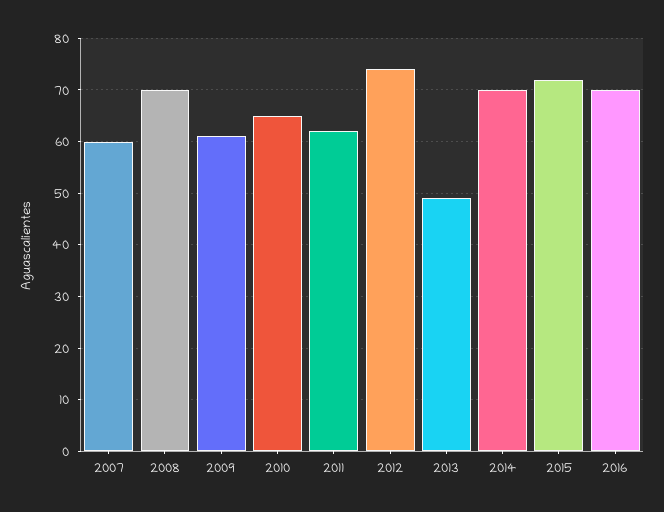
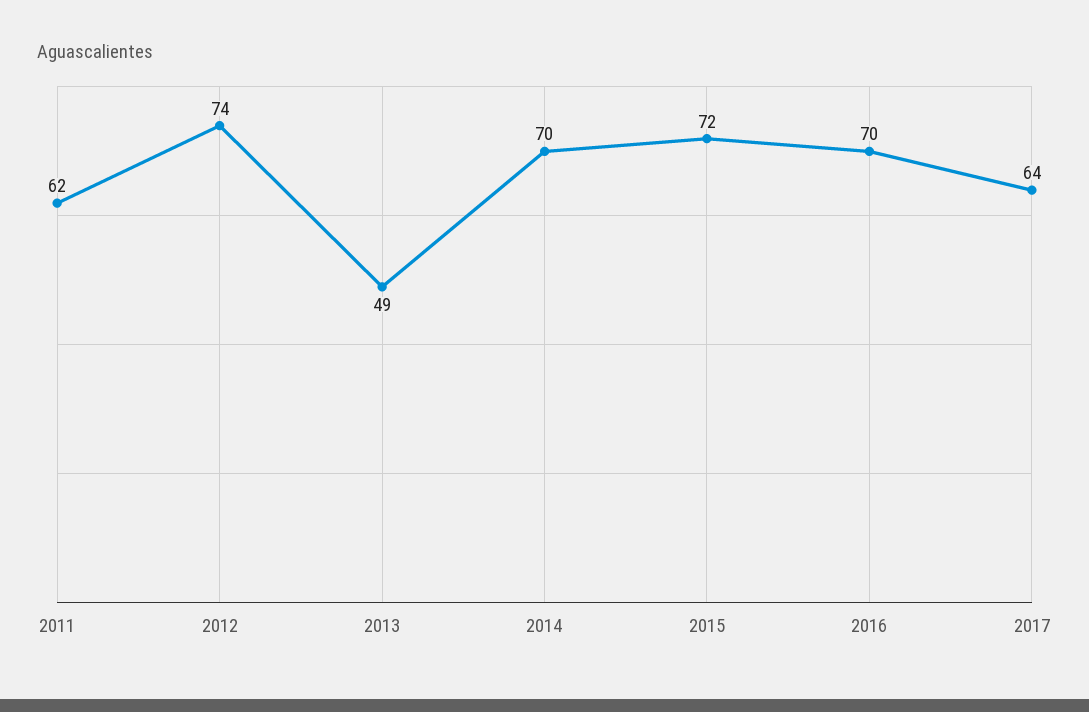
2007: 60 -> none
2008: 70 -> none
2009: 60 -> none
2010: 65 -> none
2017: none -> 64

